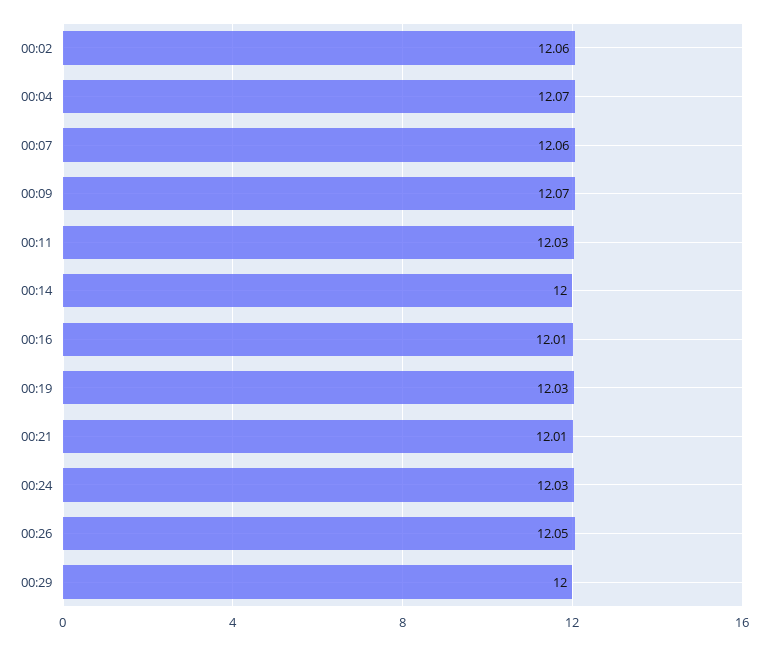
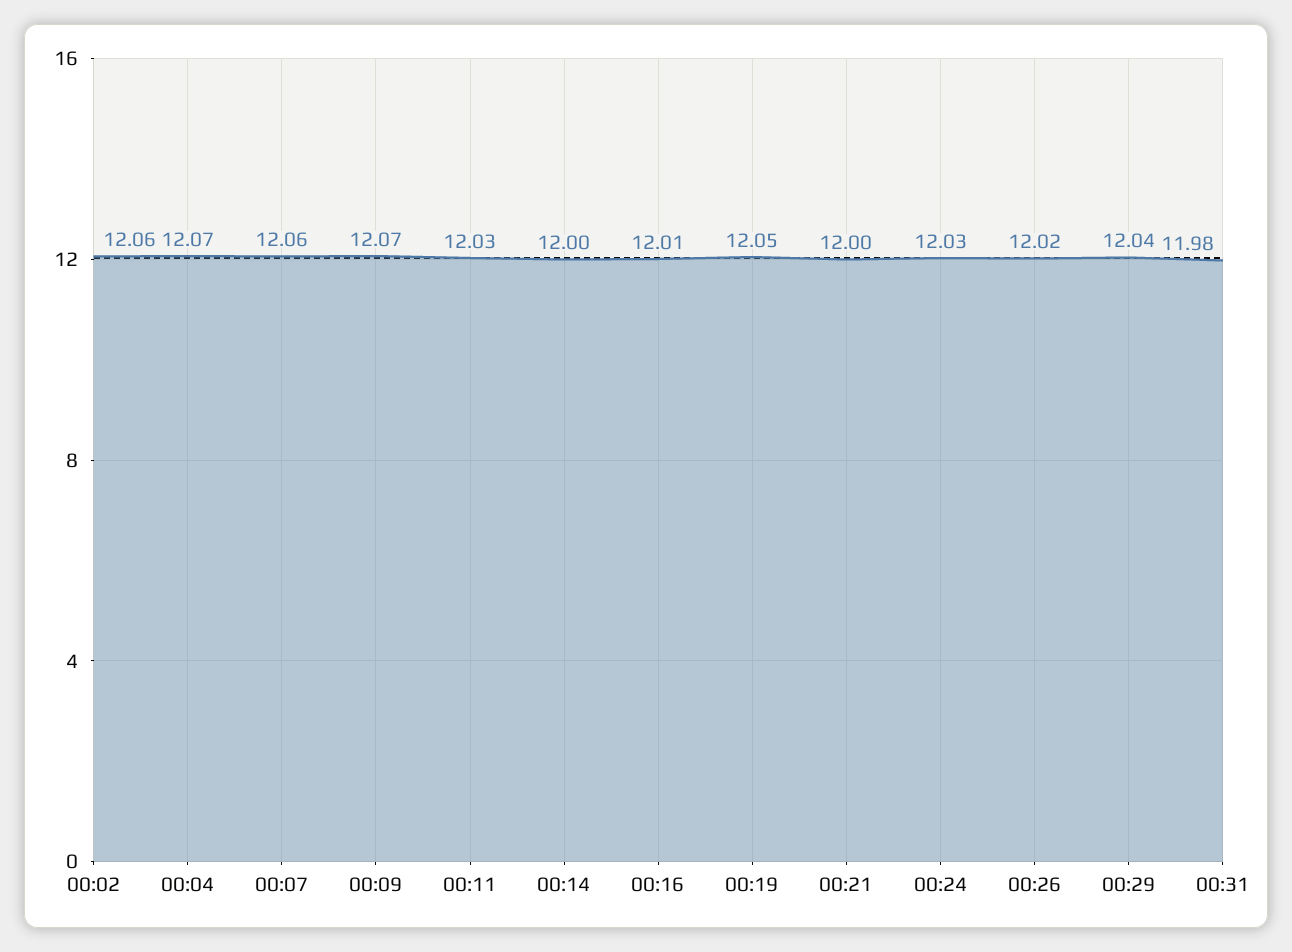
00:19: 12.03 -> 12.05
00:21: 12.01 -> 12
00:26: 12.05 -> 12.02
00:29: 12 -> 12.04
00:31: none -> 11.98

